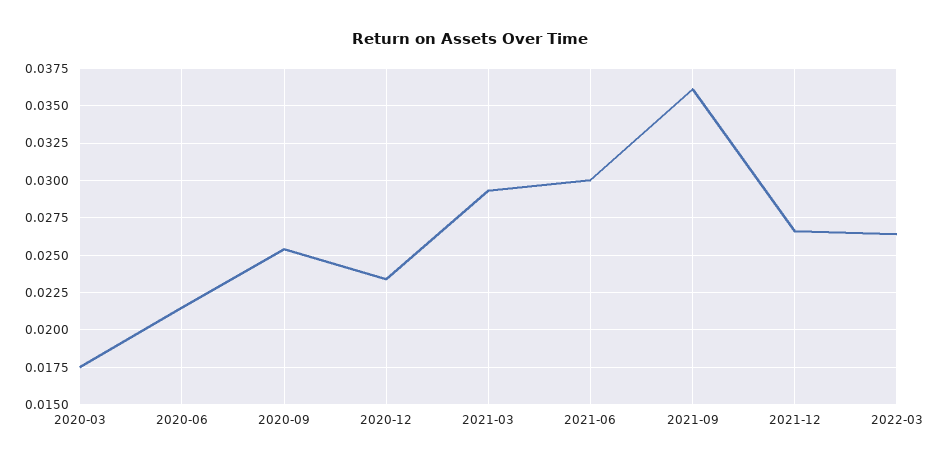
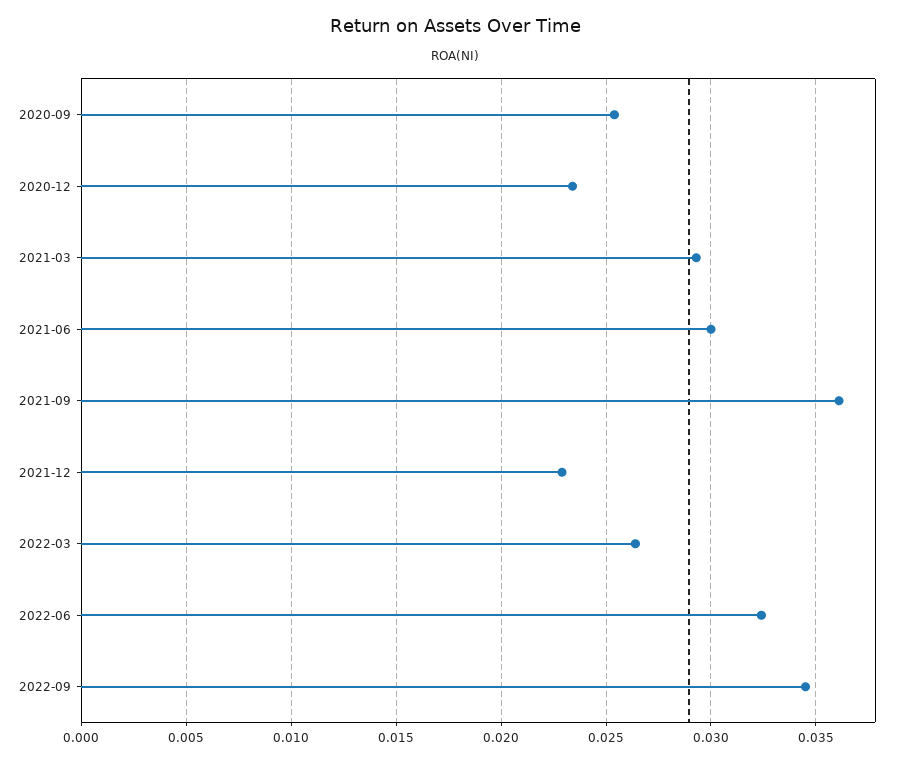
2020-03: 0.0175 -> none
2020-06: 0.0215 -> none
2021-12: 0.0265 -> 0.023
2022-06: none -> 0.0325
2022-09: none -> 0.0345

